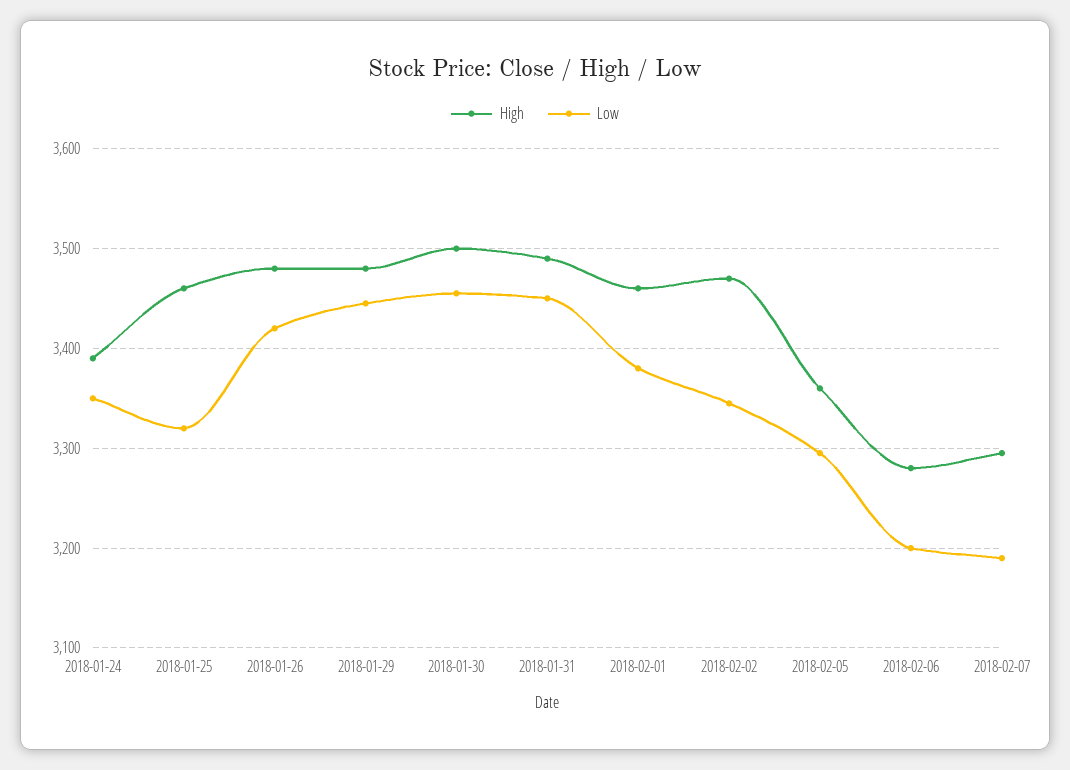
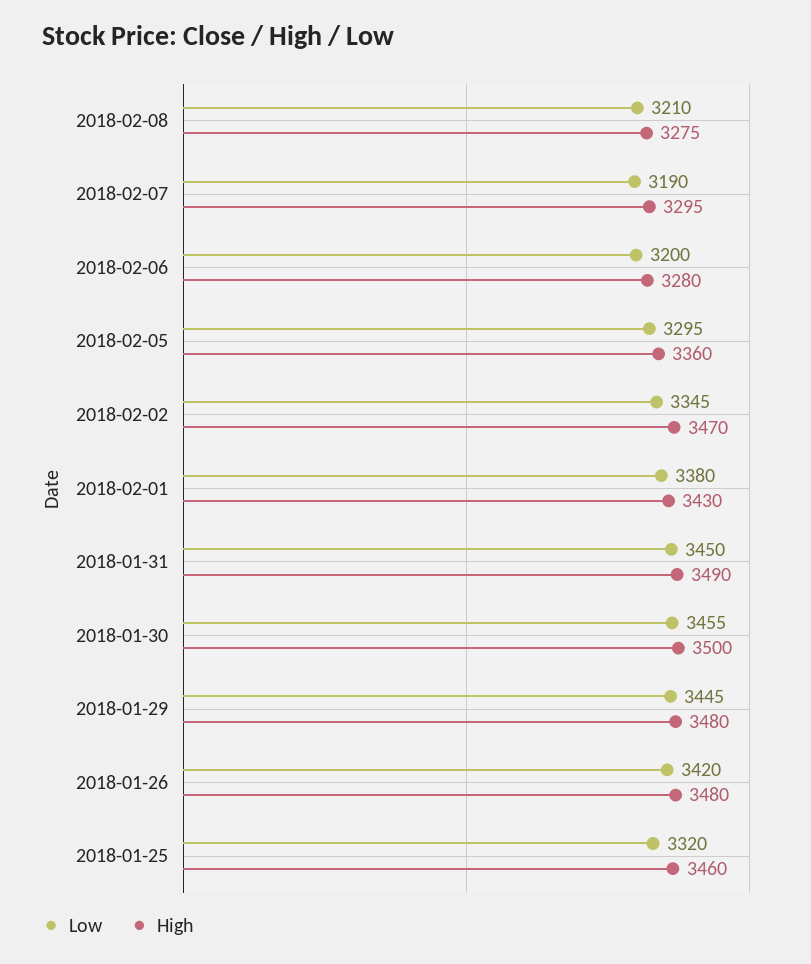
High, 2018-01-24: 3390 -> none
Low, 2018-01-24: 3350 -> none
High, 2018-02-01: 3460 -> 3430
Low, 2018-02-08: none -> 3210
High, 2018-02-08: none -> 3275

